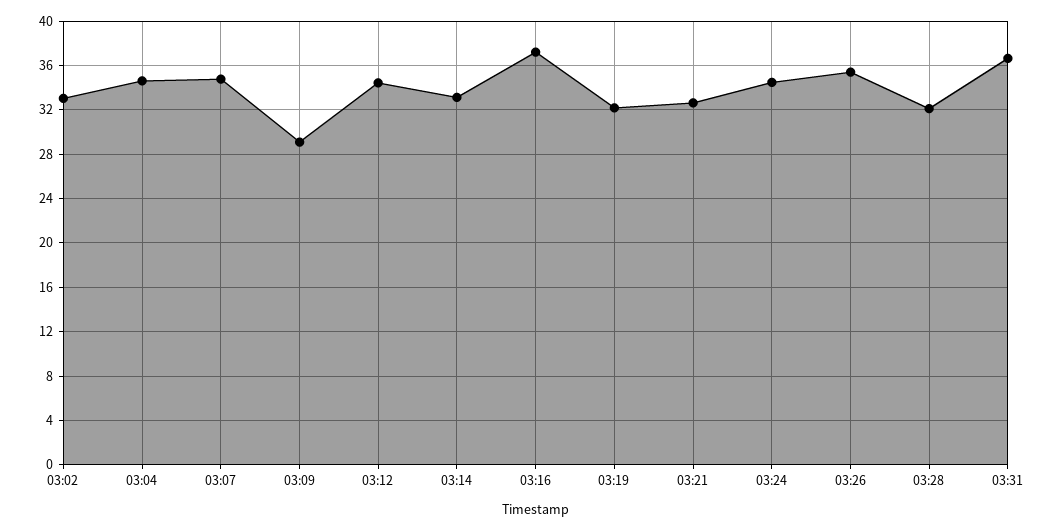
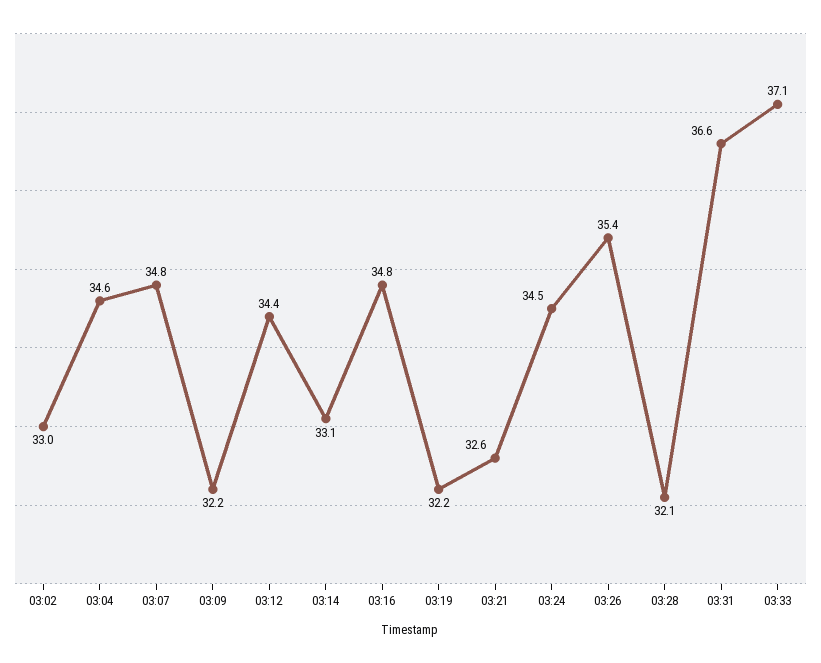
03:09: 29 -> 32.2
03:16: 37 -> 34.8
03:33: none -> 37.1

